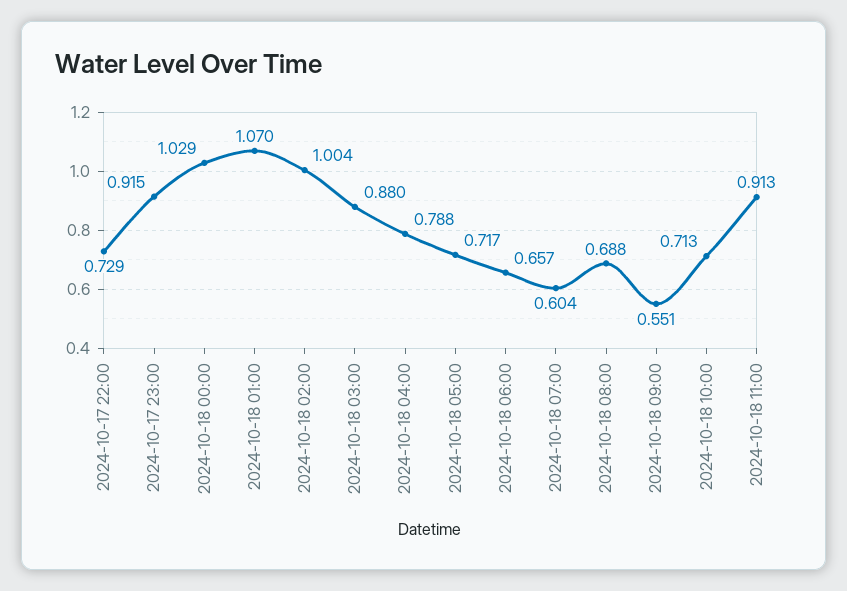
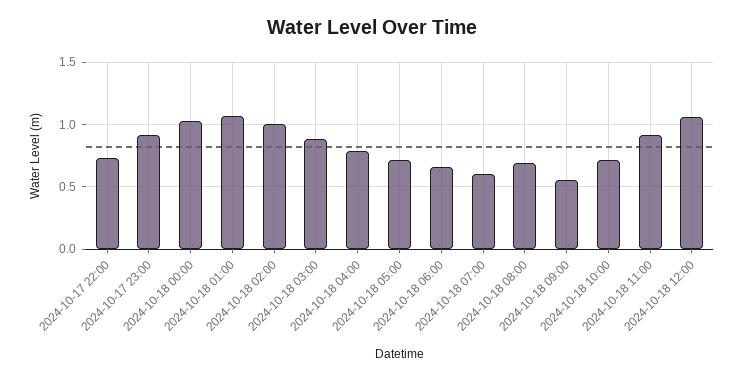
2024-10-18 12:00: none -> 1.05

